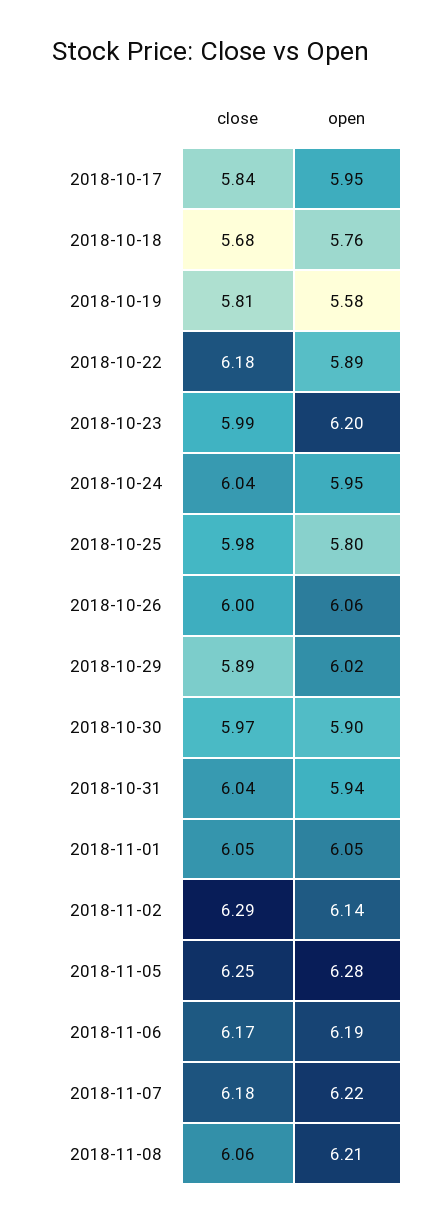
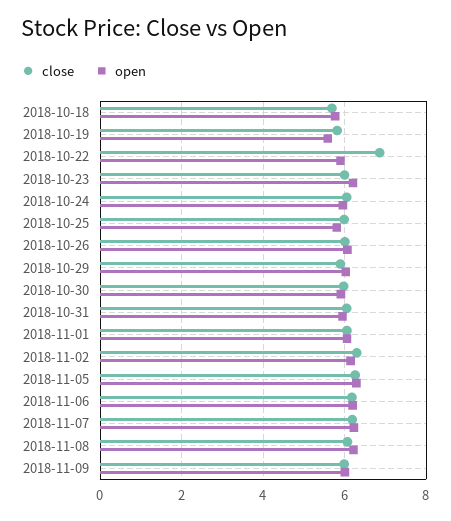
close, 2018-10-17: 5.84 -> none
open, 2018-10-17: 5.95 -> none
close, 2018-10-22: 6.18 -> 6.8
close, 2018-11-09: none -> 6
open, 2018-11-09: none -> 6

